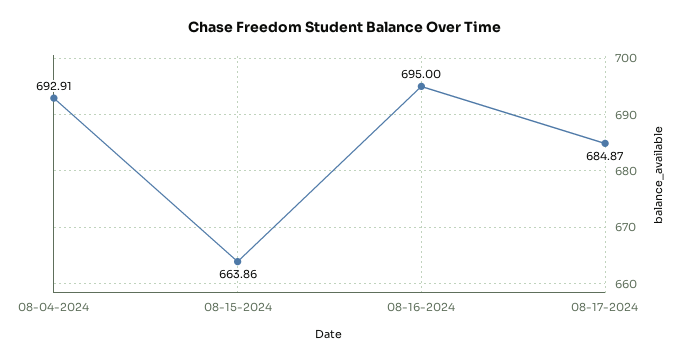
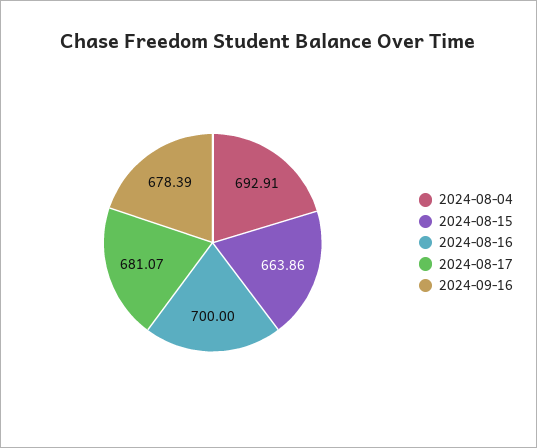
08-16-2024: 695 -> 700
08-17-2024: 684.87 -> 681.07
2024-09-16: none -> 678.39

